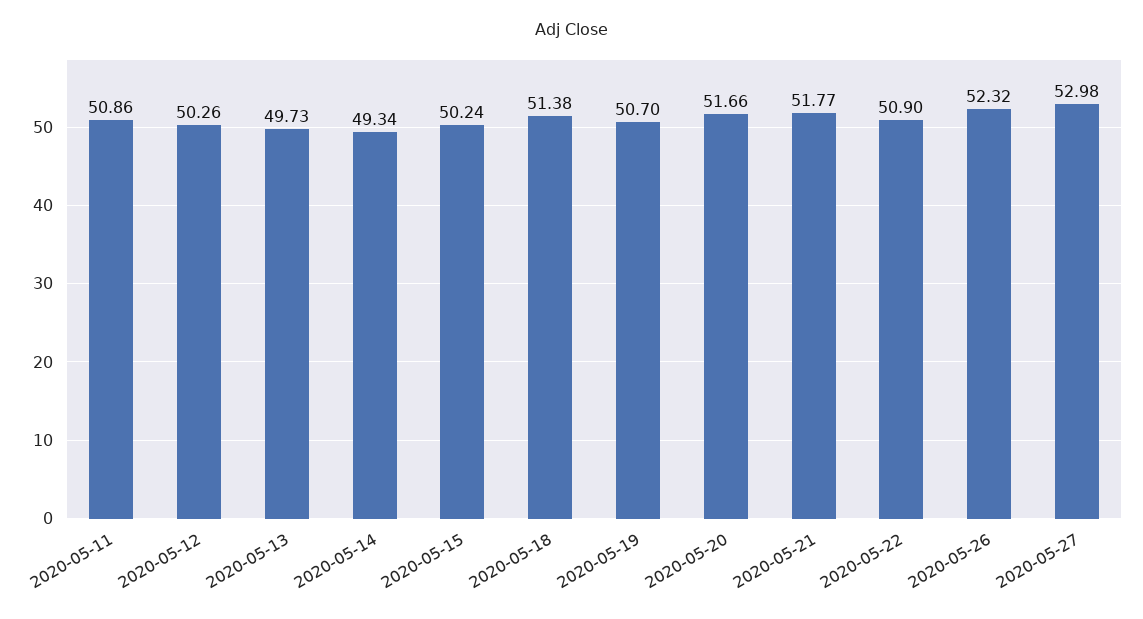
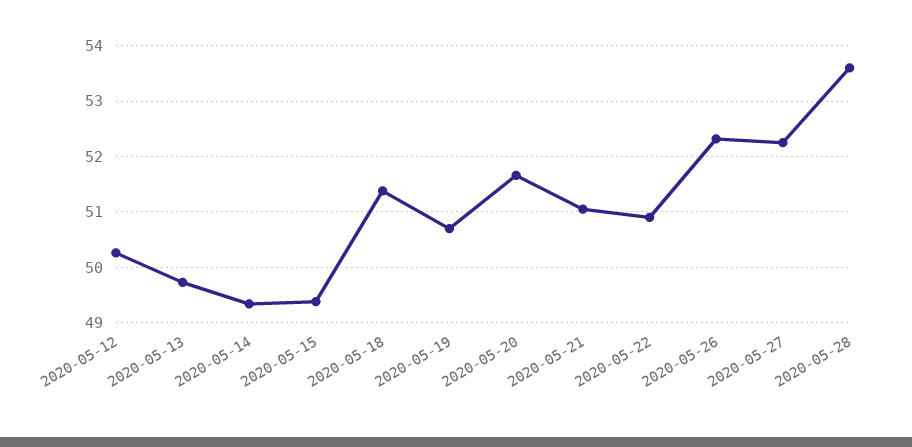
2020-05-11: 50.86 -> none
2020-05-15: 50.24 -> 49.4
2020-05-21: 51.77 -> 51
2020-05-27: 52.98 -> 52.2
2020-05-28: none -> 53.6

